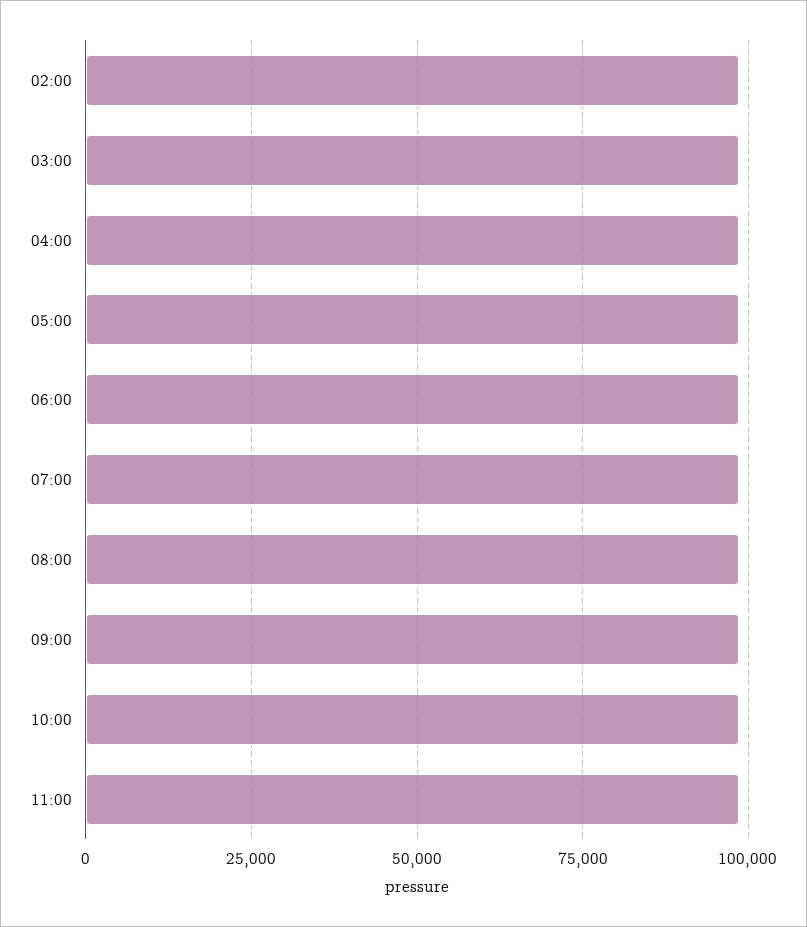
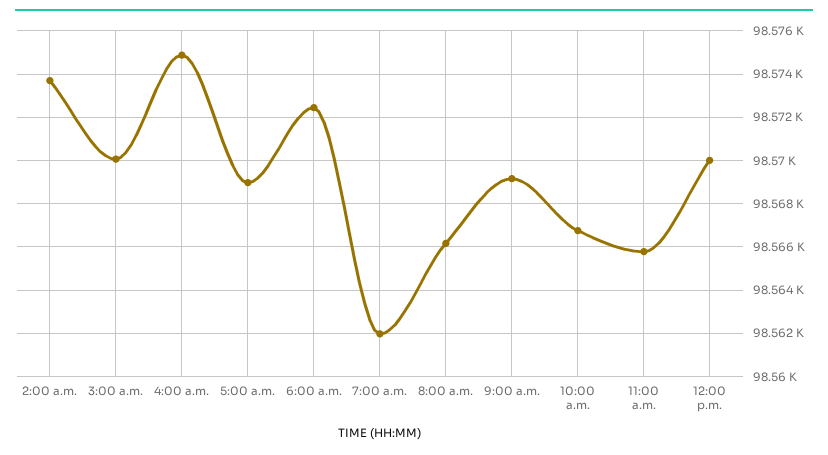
12:00 p.m.: none -> 98570

